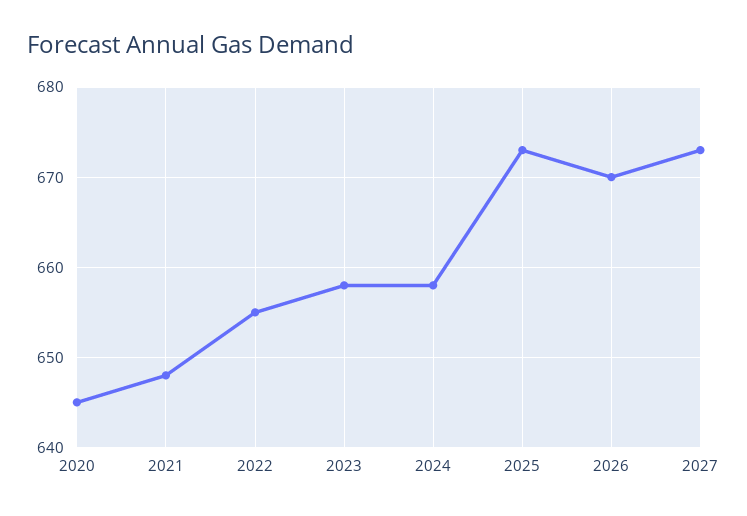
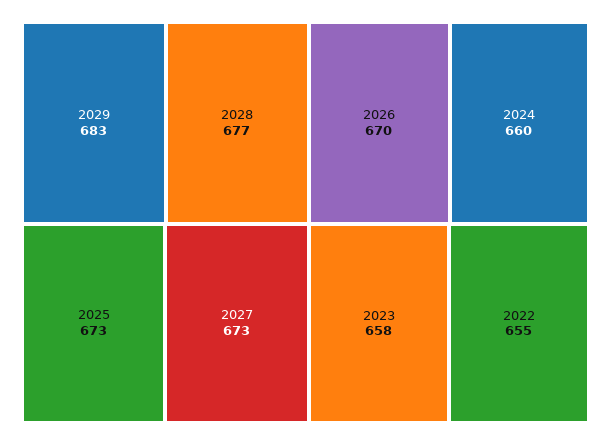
2020: 645 -> none
2021: 648 -> none
2024: 658 -> 660
2029: none -> 683
2028: none -> 677

